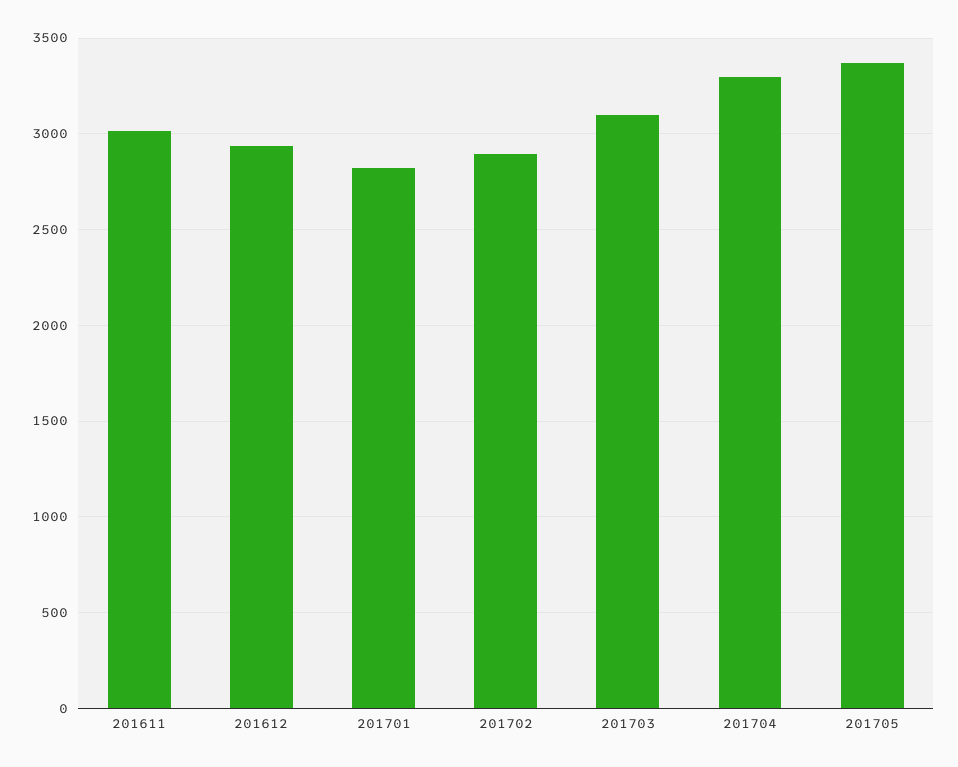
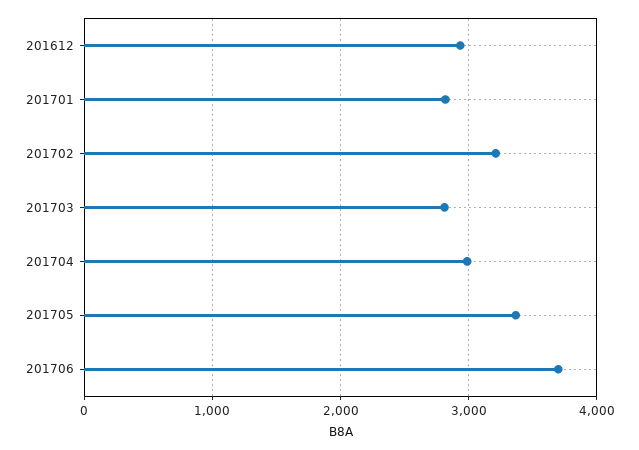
201611: 3000 -> none
201702: 2900 -> 3200
201703: 3100 -> 2800
201704: 3300 -> 3000
201706: none -> 3700

